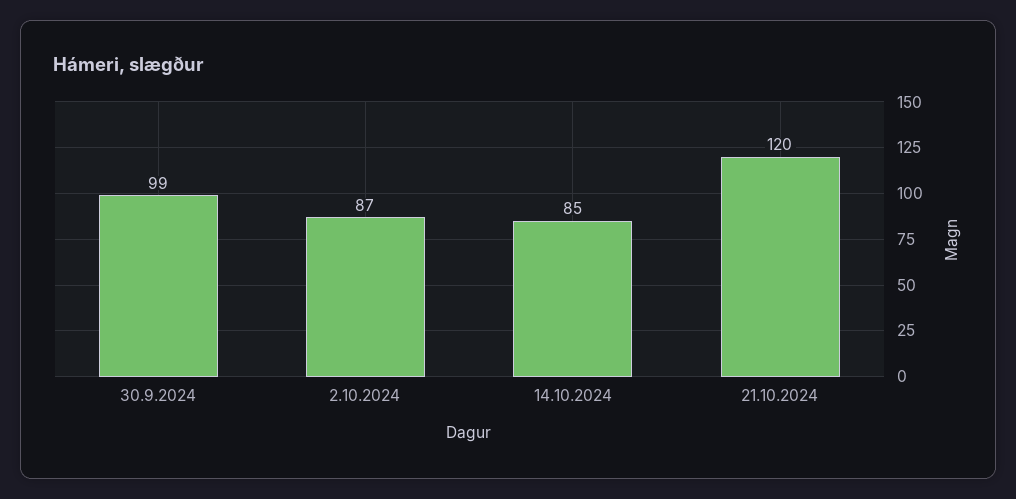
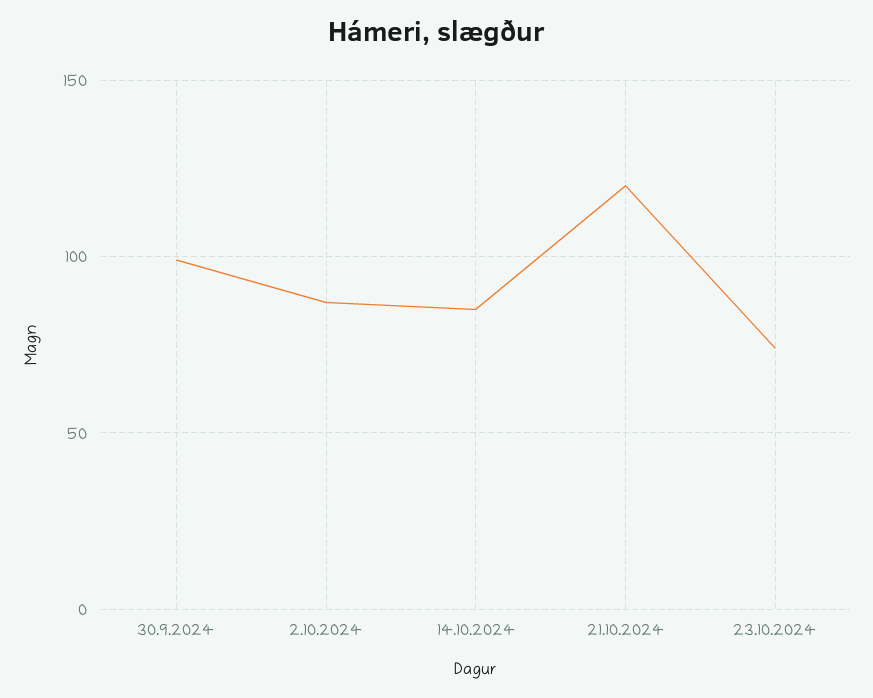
23.10.2024: none -> 75

